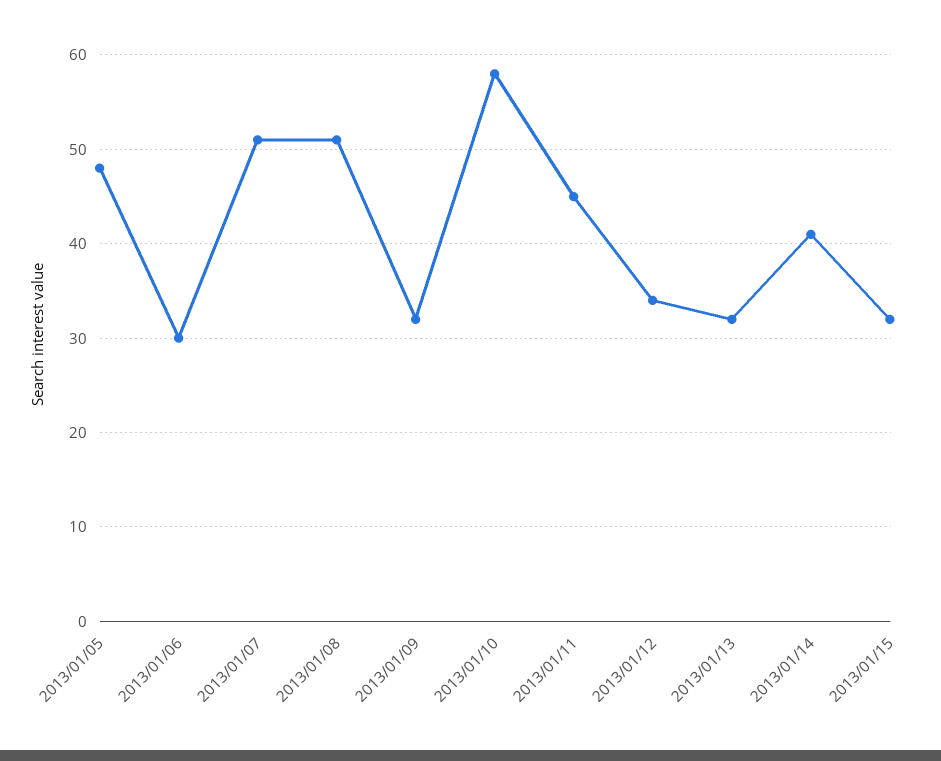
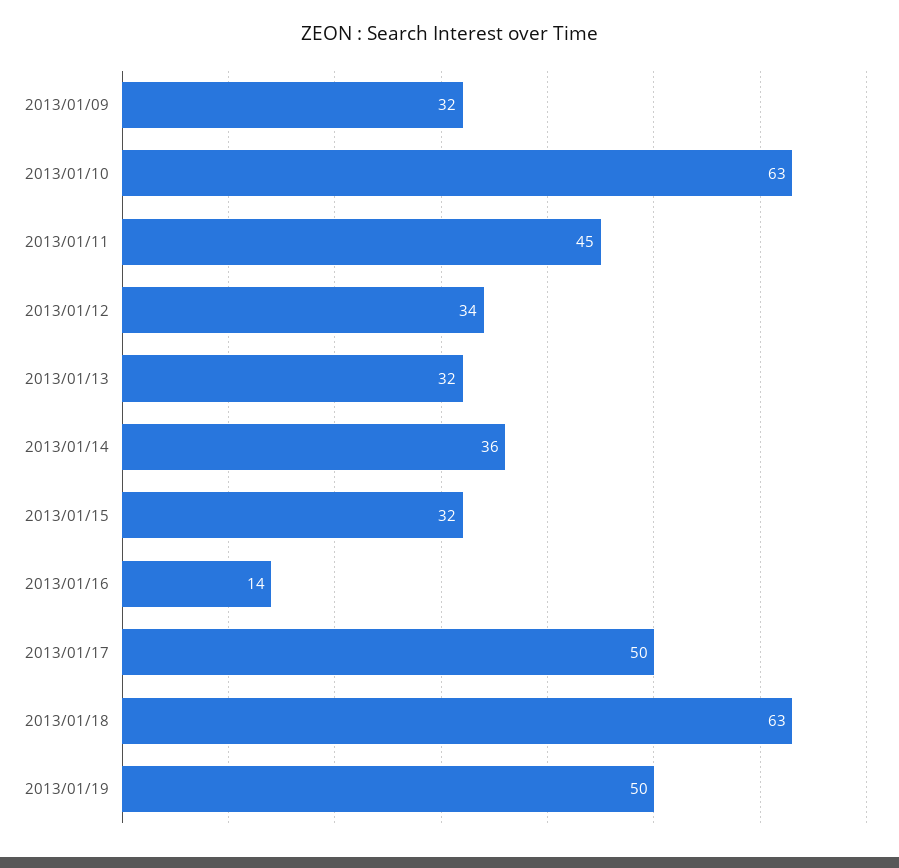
2013/01/05: 48 -> none
2013/01/06: 30 -> none
2013/01/07: 51 -> none
2013/01/08: 51 -> none
2013/01/10: 58 -> 63
2013/01/14: 41 -> 36
2013/01/16: none -> 14
2013/01/17: none -> 50
2013/01/18: none -> 63
2013/01/19: none -> 50

